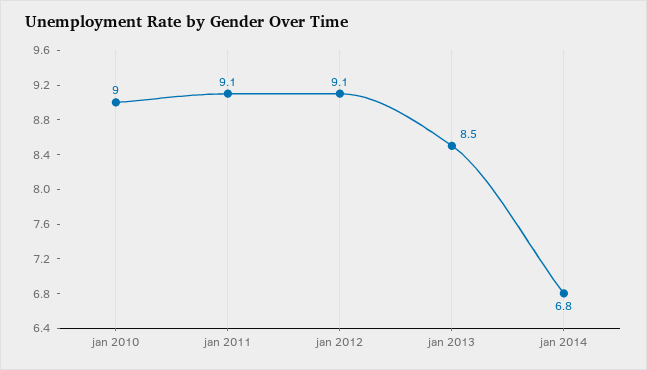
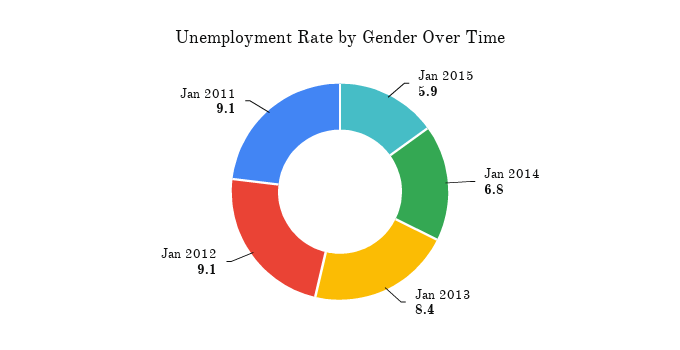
jan 2010: 9 -> none
jan 2013: 8.5 -> 8.4
Jan 2015: none -> 5.9

